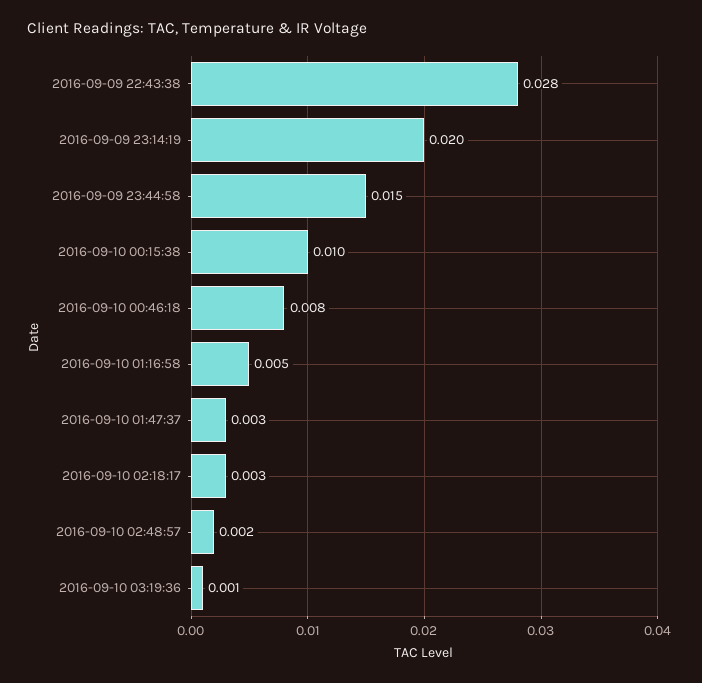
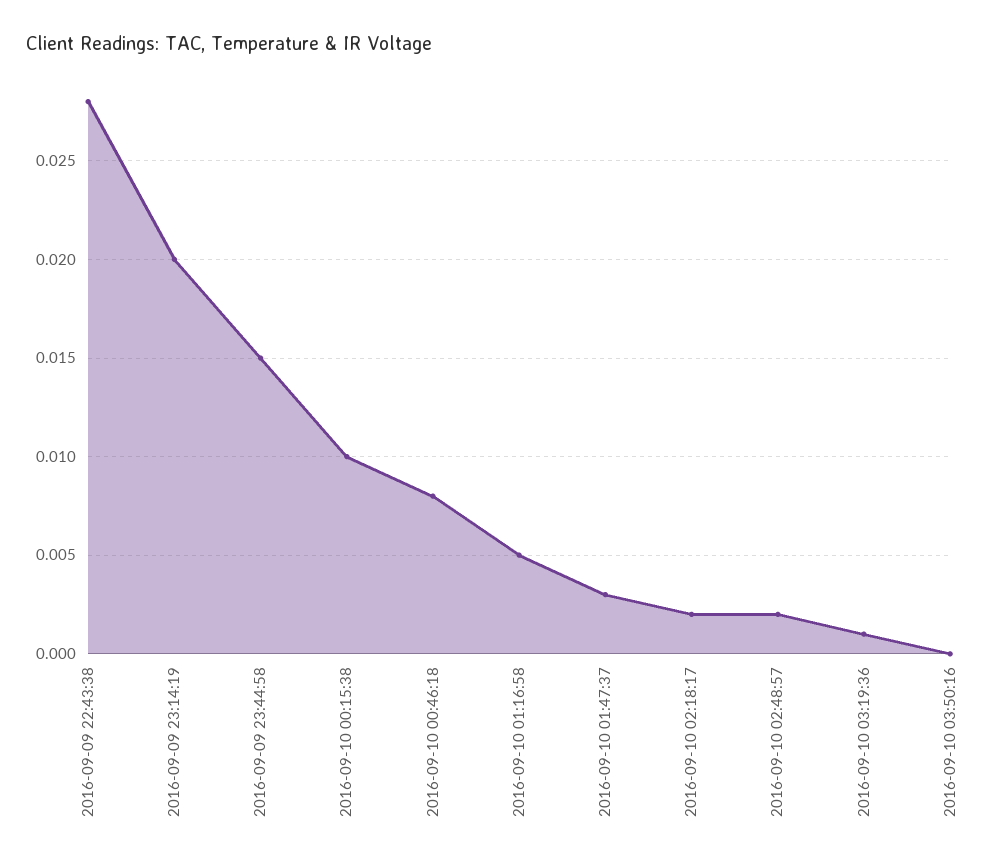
2016-09-10 02:18:17: 0.003 -> 0.002
2016-09-10 03:50:16: none -> 0

